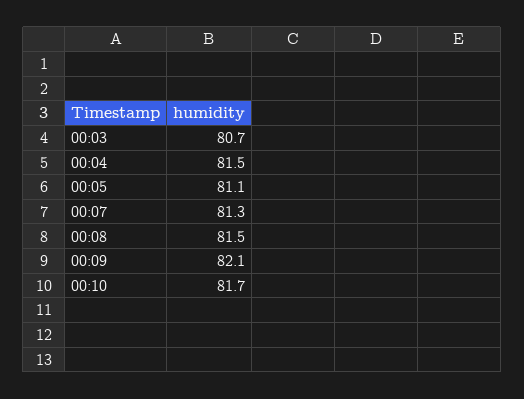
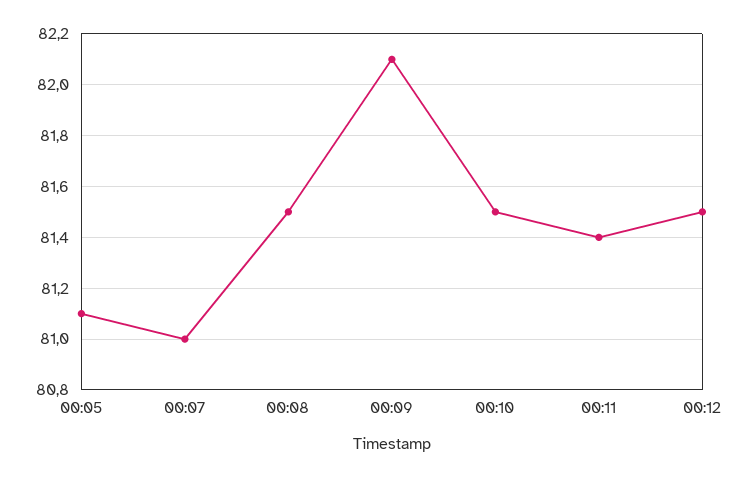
00:03: 80.7 -> none
00:04: 81.5 -> none
00:07: 81.3 -> 81
00:10: 81.7 -> 81.5
00:11: none -> 81.4
00:12: none -> 81.5

